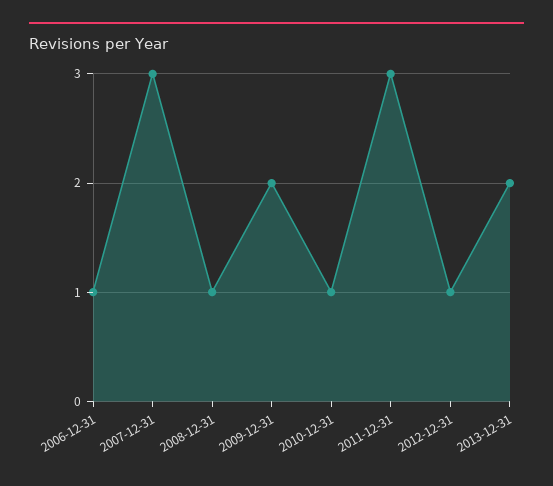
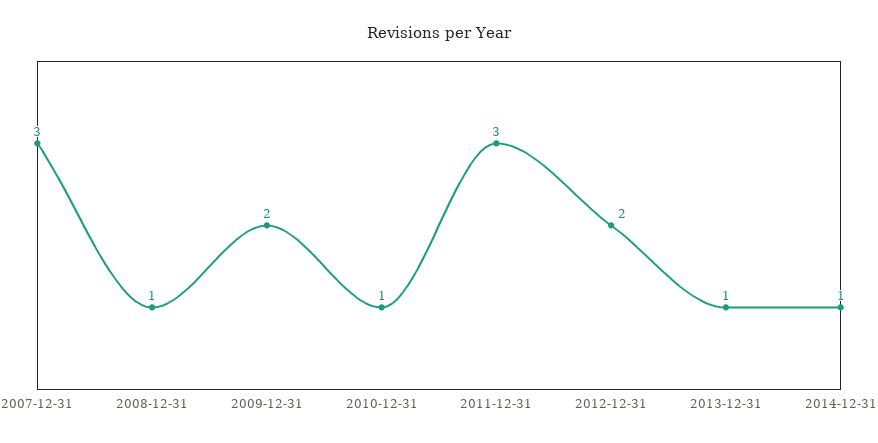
2006-12-31: 1 -> none
2012-12-31: 1 -> 2
2013-12-31: 2 -> 1
2014-12-31: none -> 1

